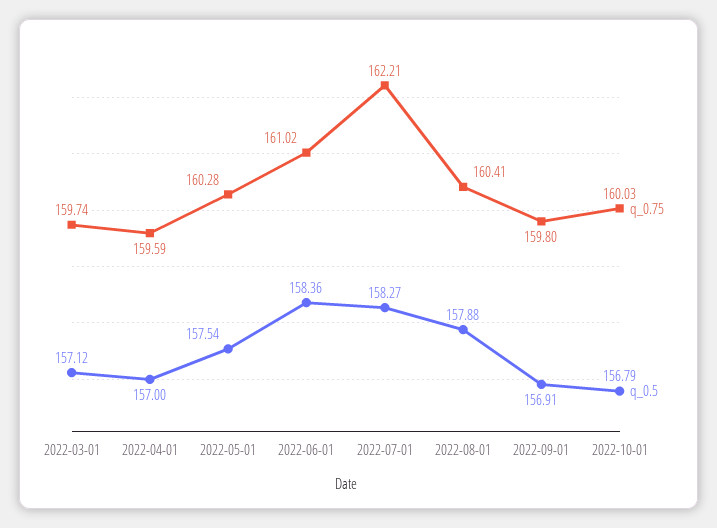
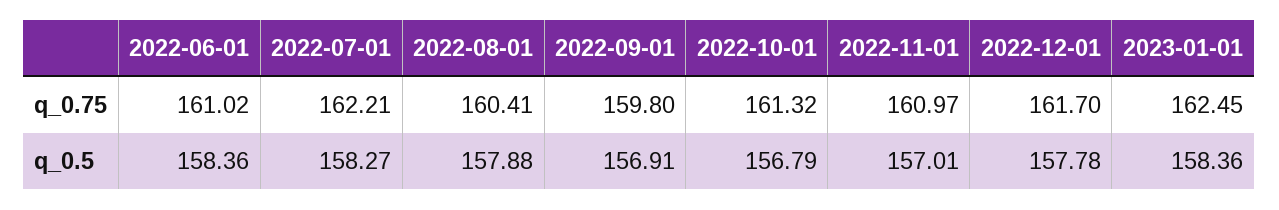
q_0.75, 2022-03-01: 159.74 -> none
q_0.5, 2022-03-01: 157.12 -> none
q_0.75, 2022-04-01: 159.59 -> none
q_0.5, 2022-04-01: 157 -> none
q_0.75, 2022-05-01: 160.28 -> none
q_0.5, 2022-05-01: 157.54 -> none
q_0.75, 2022-10-01: 160.03 -> 161.32
q_0.75, 2022-11-01: none -> 160.97
q_0.75, 2022-12-01: none -> 161.7
q_0.75, 2023-01-01: none -> 162.45
q_0.5, 2022-11-01: none -> 157.01
q_0.5, 2022-12-01: none -> 157.78
q_0.5, 2023-01-01: none -> 158.36

